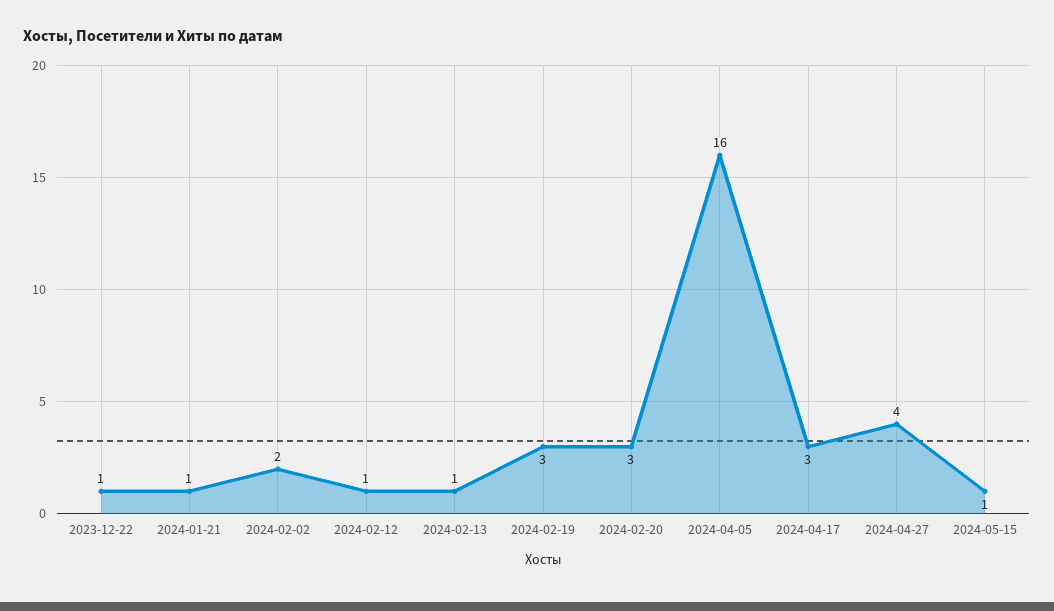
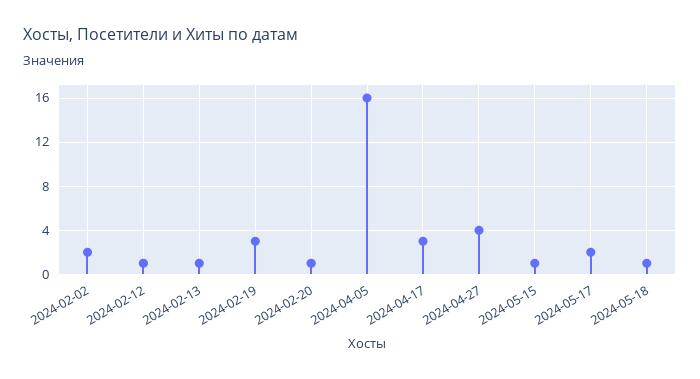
2023-12-22: 1 -> none
2024-01-21: 1 -> none
2024-02-20: 3 -> 1
2024-05-17: none -> 2
2024-05-18: none -> 1

